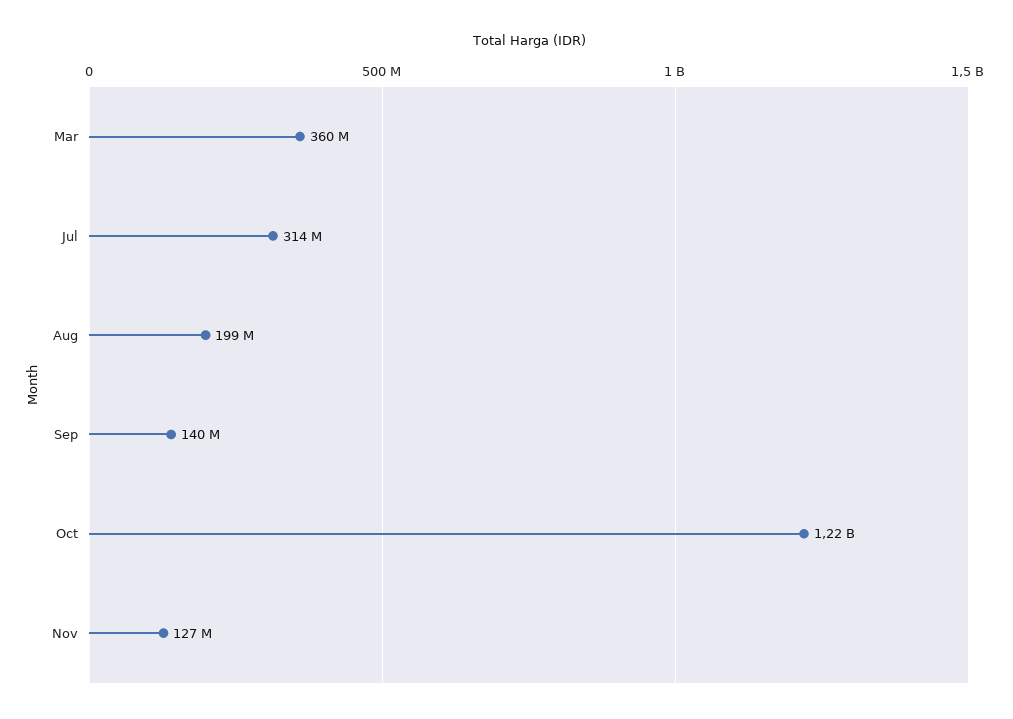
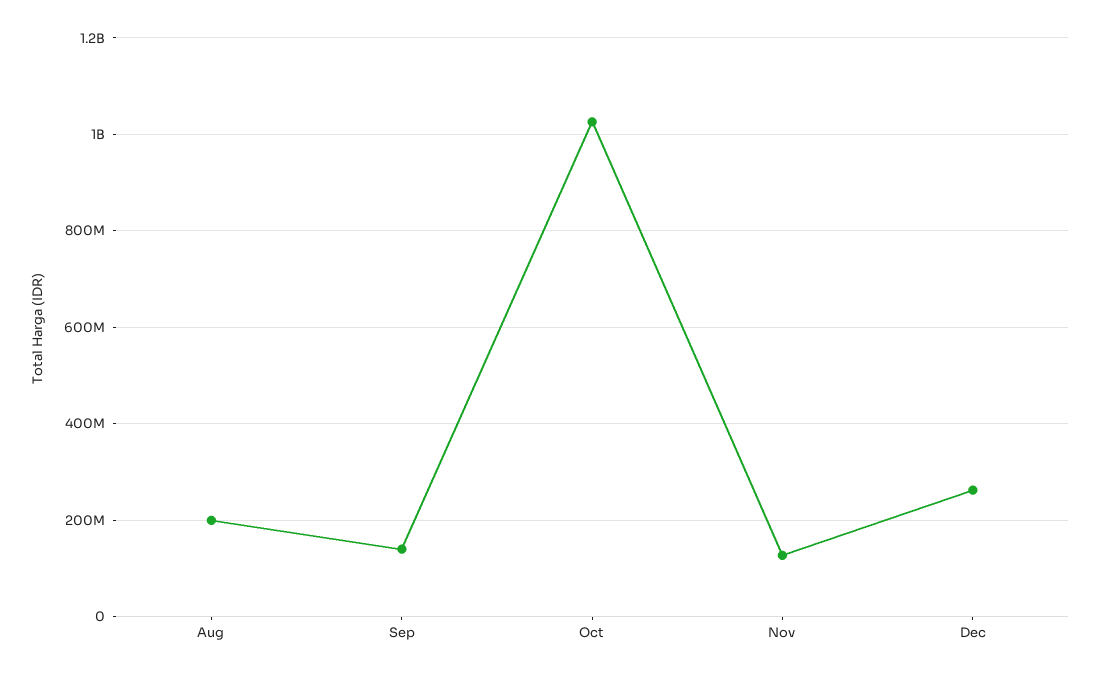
Mar: 360000000 -> none
Jul: 314000000 -> none
Oct: 1220000000 -> 1020000000
Dec: none -> 260000000

